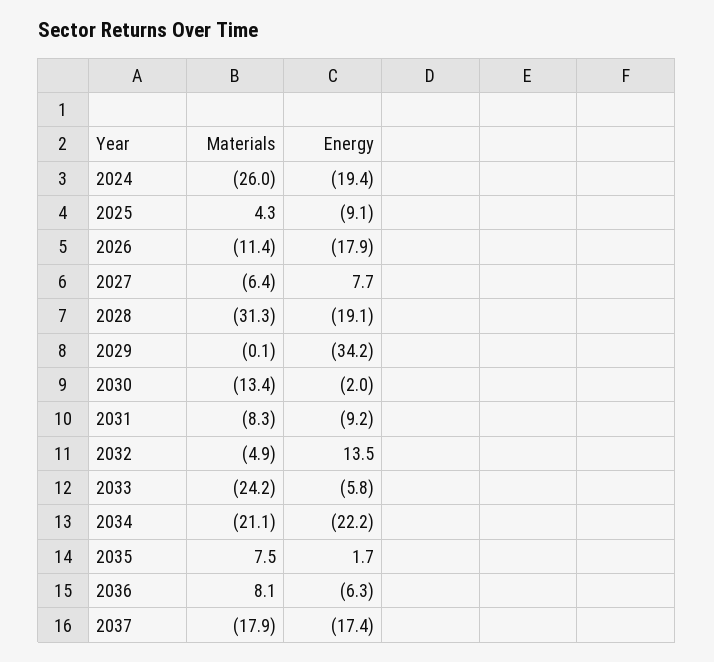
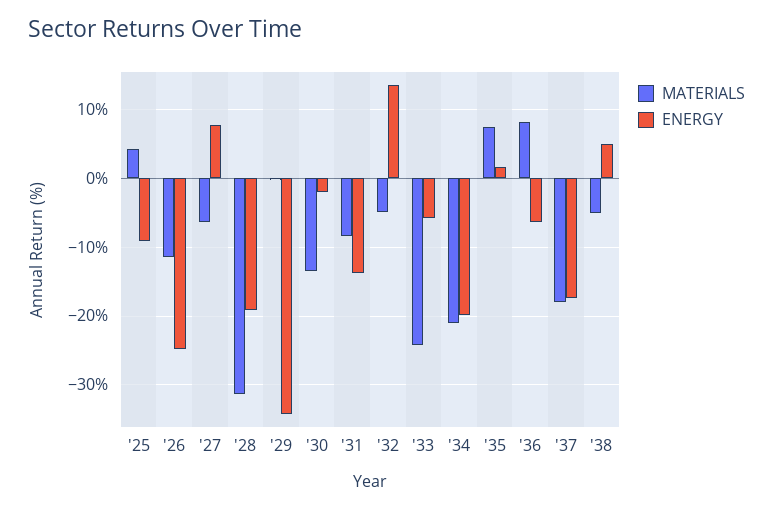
Materials, 2024: -26 -> none
Energy, 2024: -19.4 -> none
Energy, 2026: -17.9 -> -25
Energy, 2031: -9.2 -> -14
Energy, 2034: -22.2 -> -20
Materials, '38: none -> -5
Energy, '38: none -> 5

